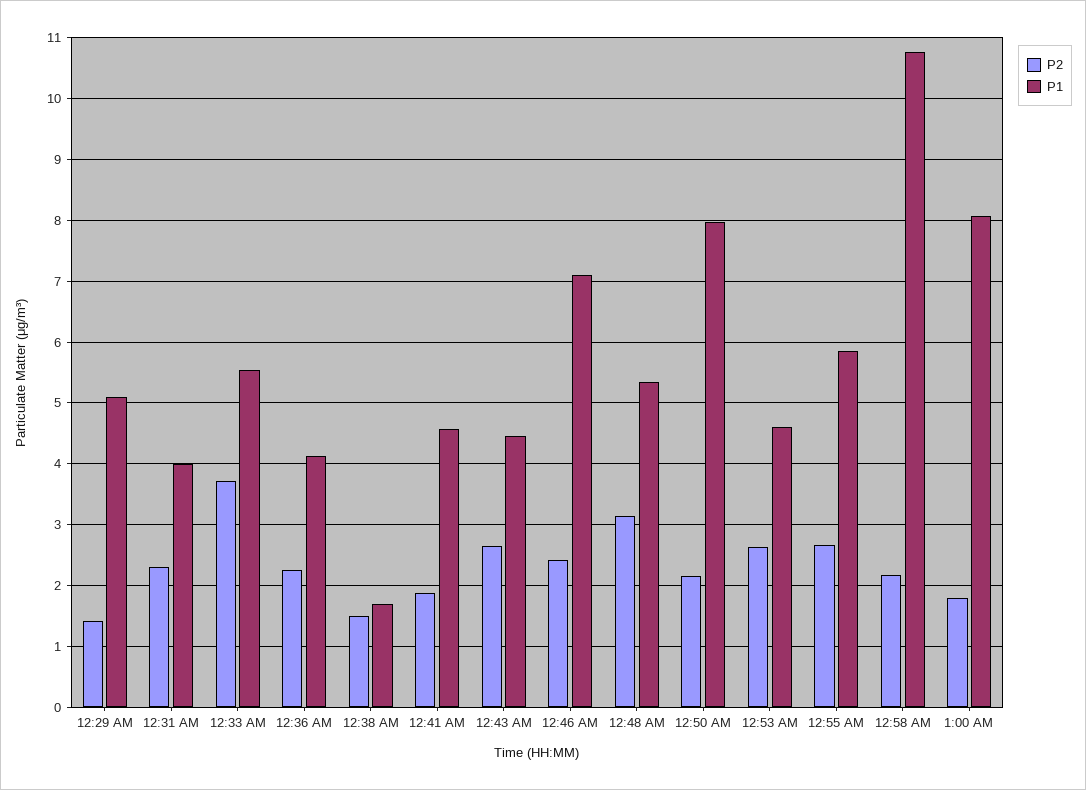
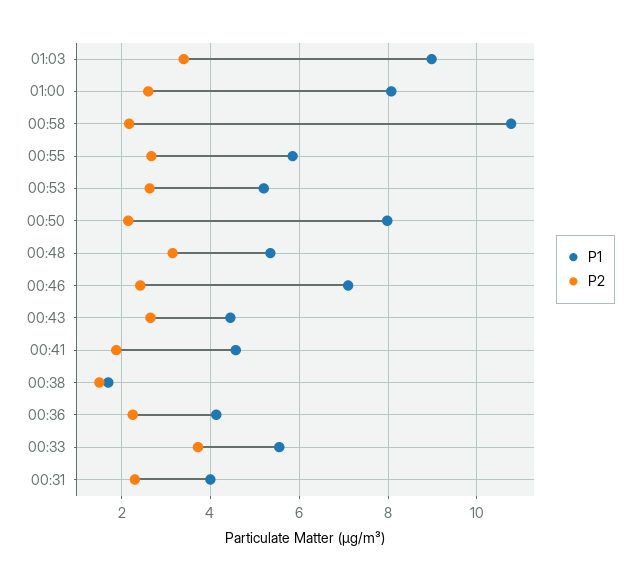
P2, 12:29 AM: 1.4 -> none
P1, 12:29 AM: 5.1 -> none
P1, 12:53 AM: 4.6 -> 5.2
P2, 1:00 AM: 1.8 -> 2.6
P1, 01:03: none -> 9
P2, 01:03: none -> 3.4

